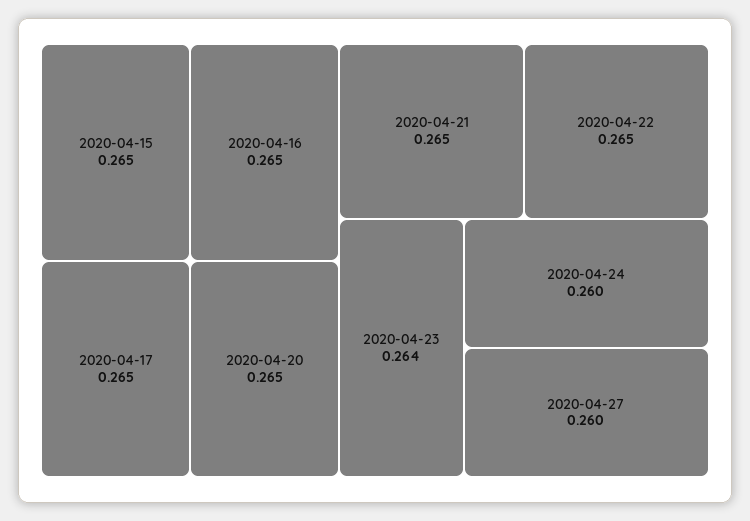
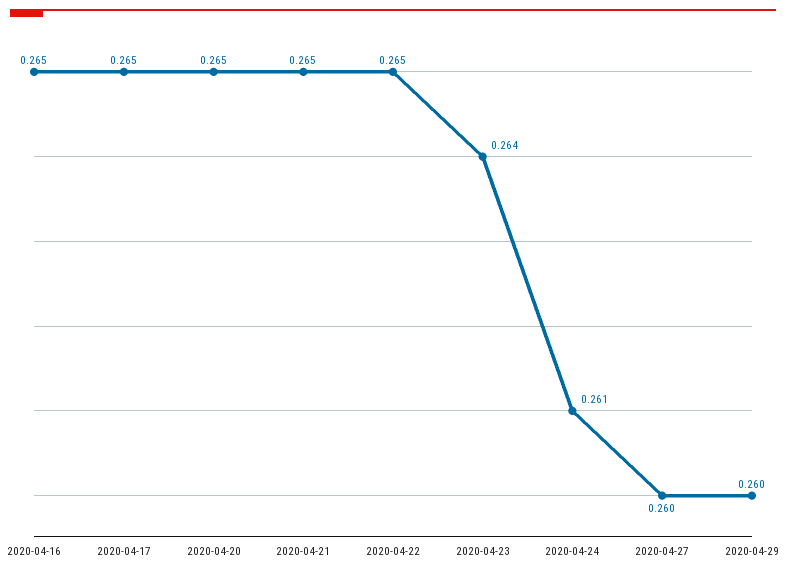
2020-04-15: 0.265 -> none
2020-04-24: 0.26 -> 0.261
2020-04-29: none -> 0.26

